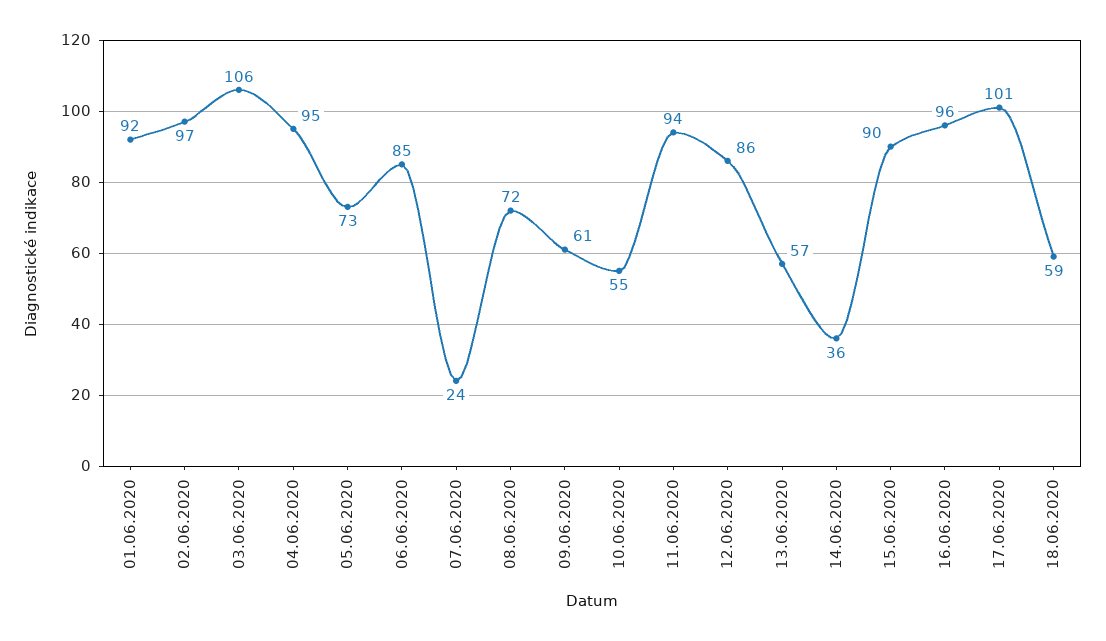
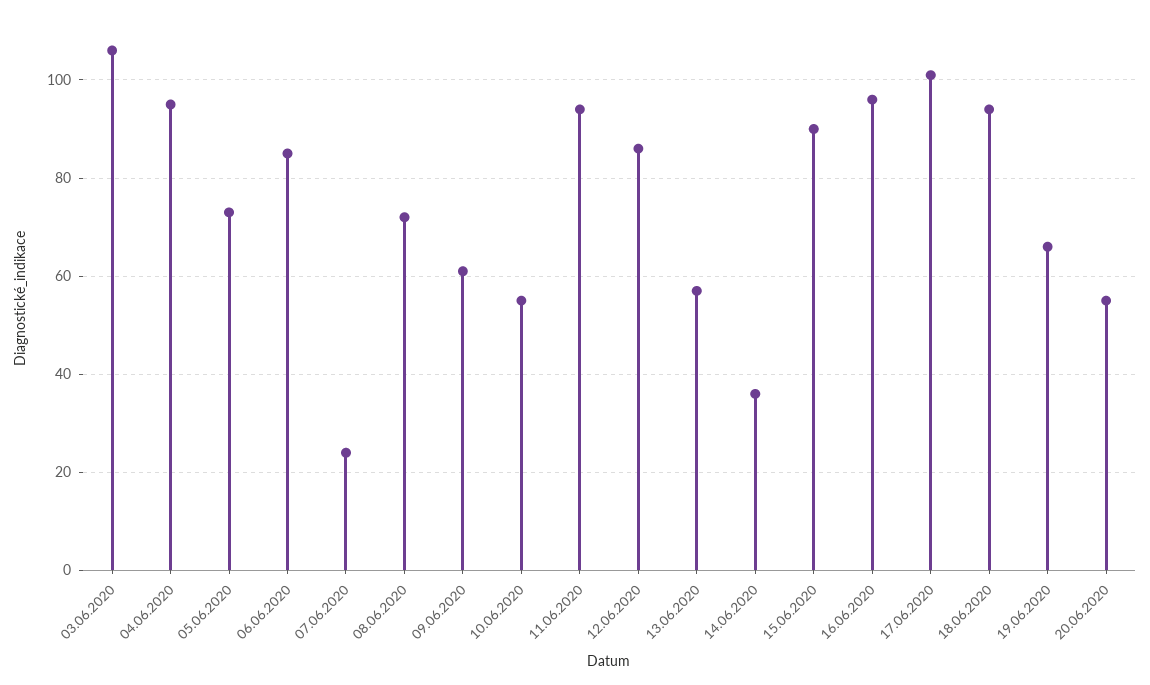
01.06.2020: 92 -> none
02.06.2020: 97 -> none
18.06.2020: 59 -> 95
19.06.2020: none -> 65
20.06.2020: none -> 55

